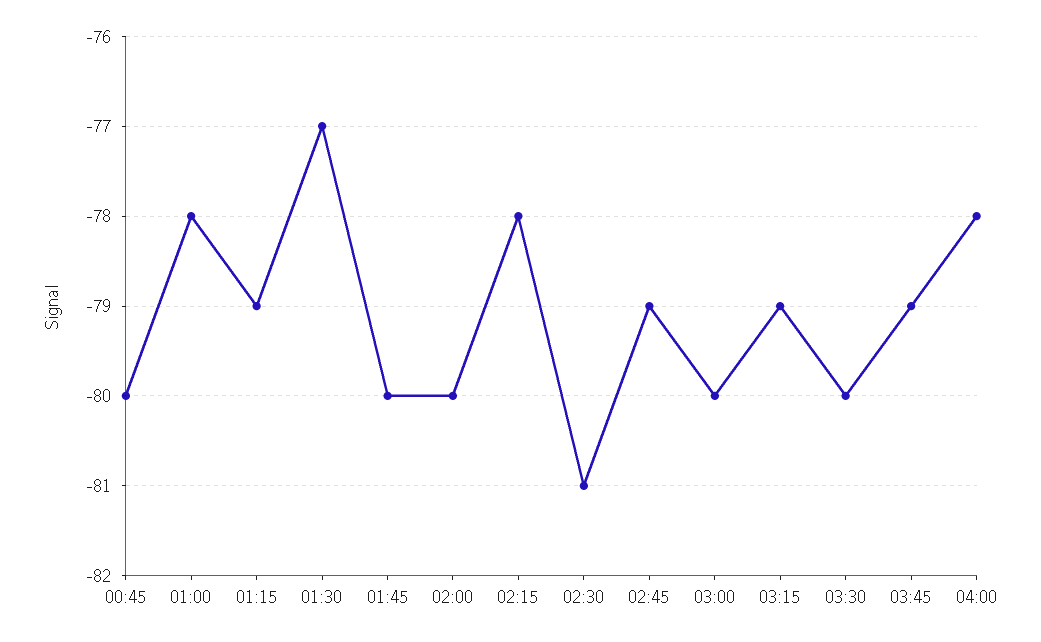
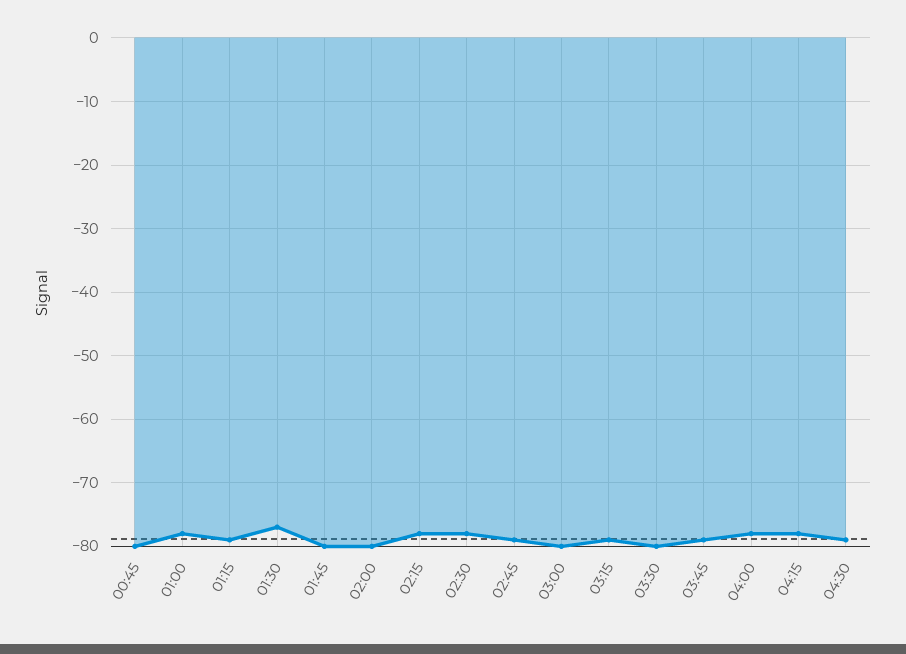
02:30: -81 -> -78
04:15: none -> -78
04:30: none -> -79

